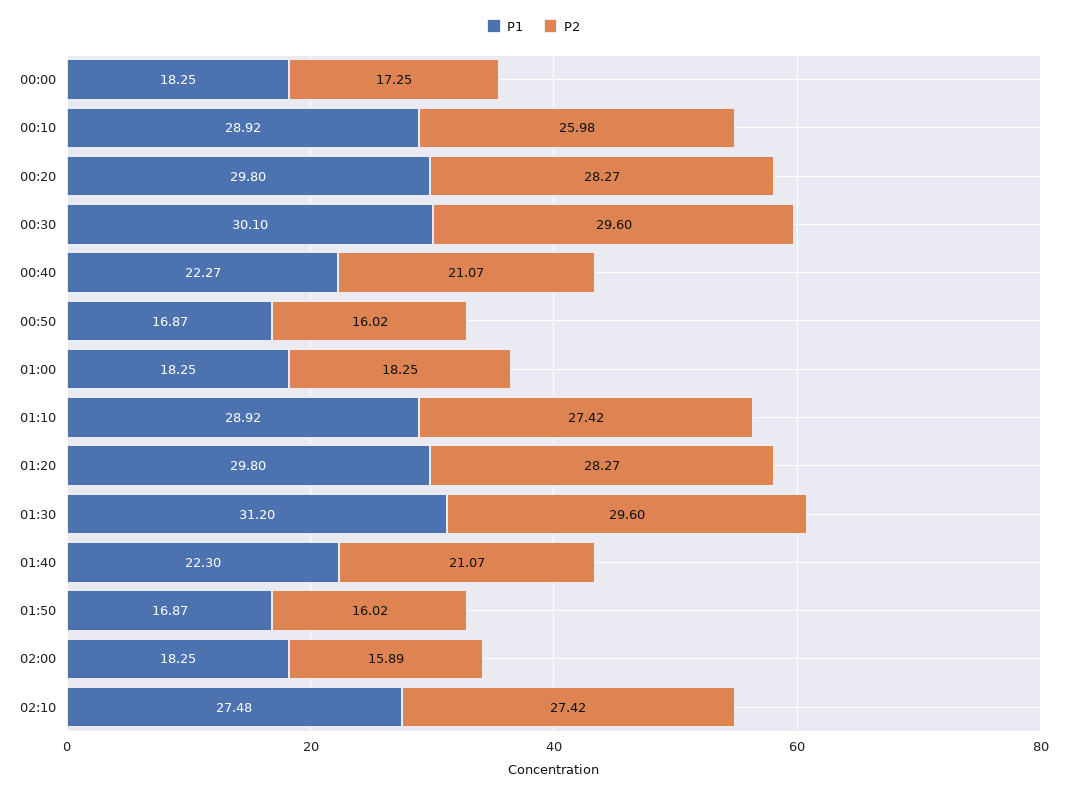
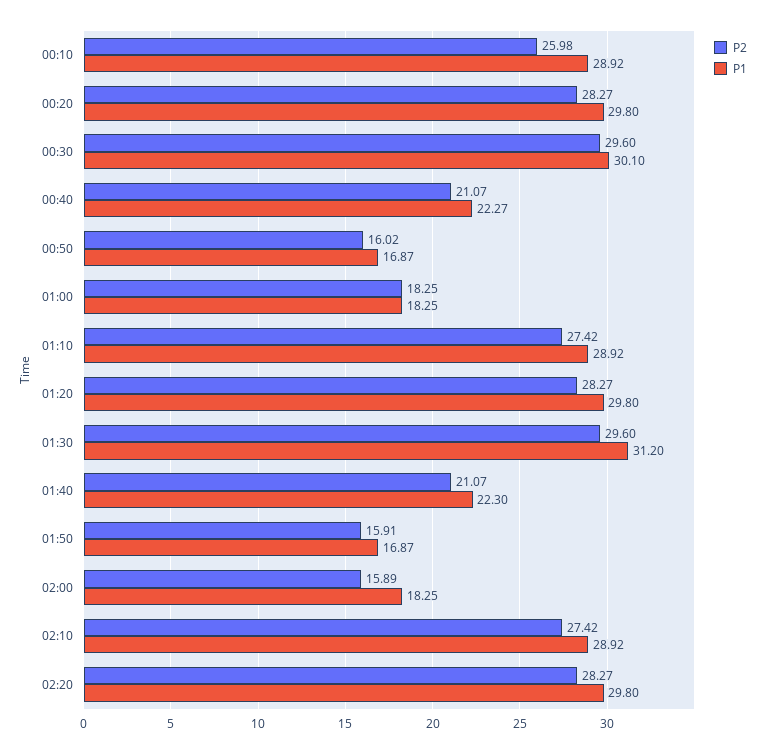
P1, 00:00: 18.25 -> none
P2, 00:00: 17.25 -> none
P2, 01:50: 16.02 -> 15.91
P1, 02:10: 27.48 -> 28.92
P2, 02:20: none -> 28.27
P1, 02:20: none -> 29.8

